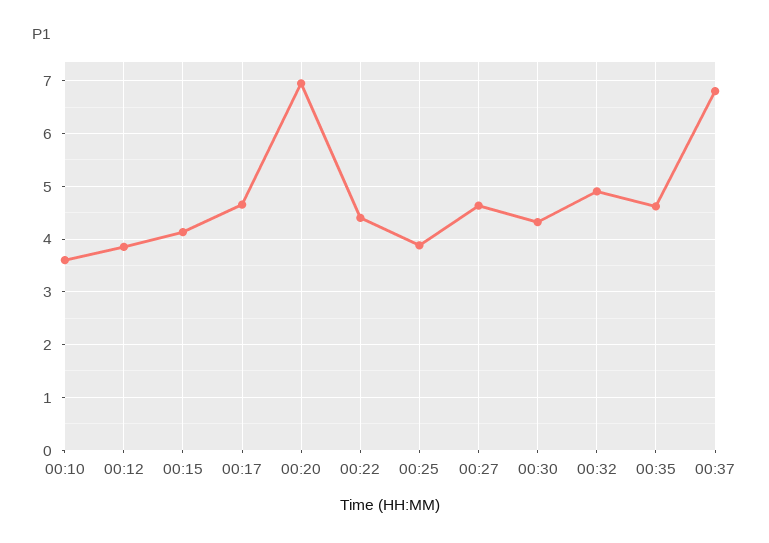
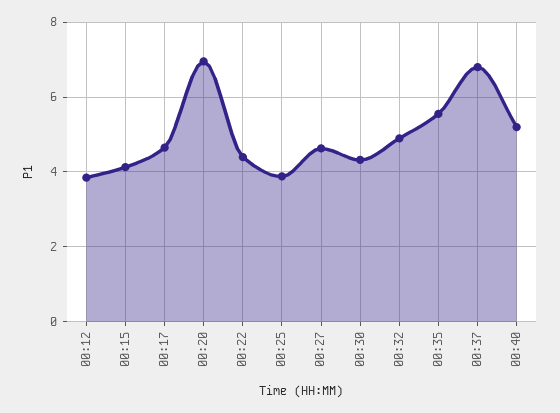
00:10: 3.6 -> none
00:35: 4.6 -> 5.6
00:40: none -> 5.2

